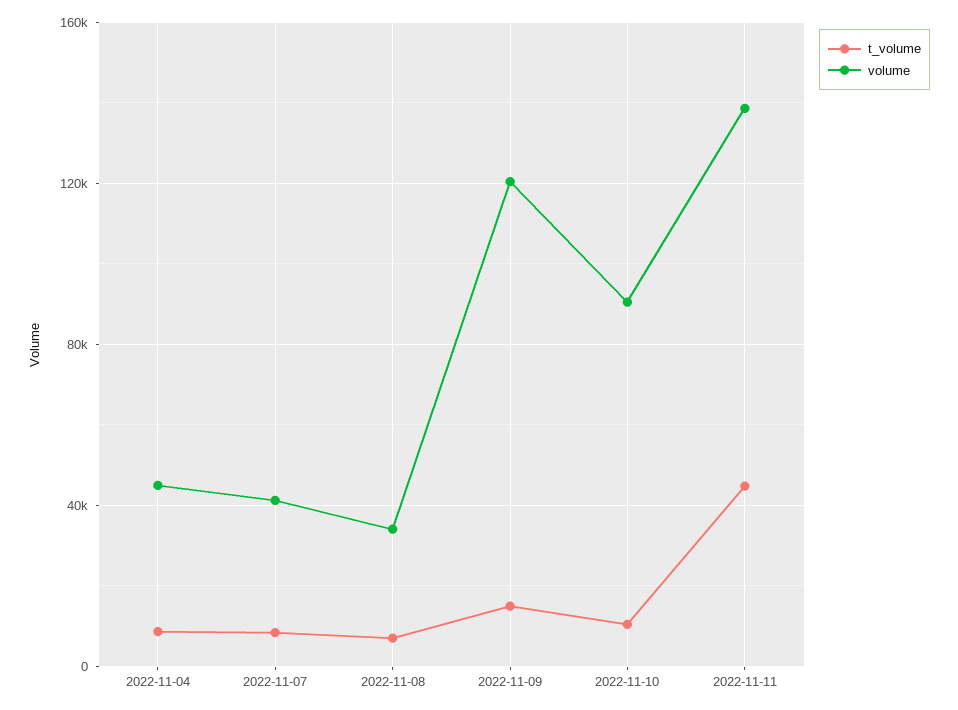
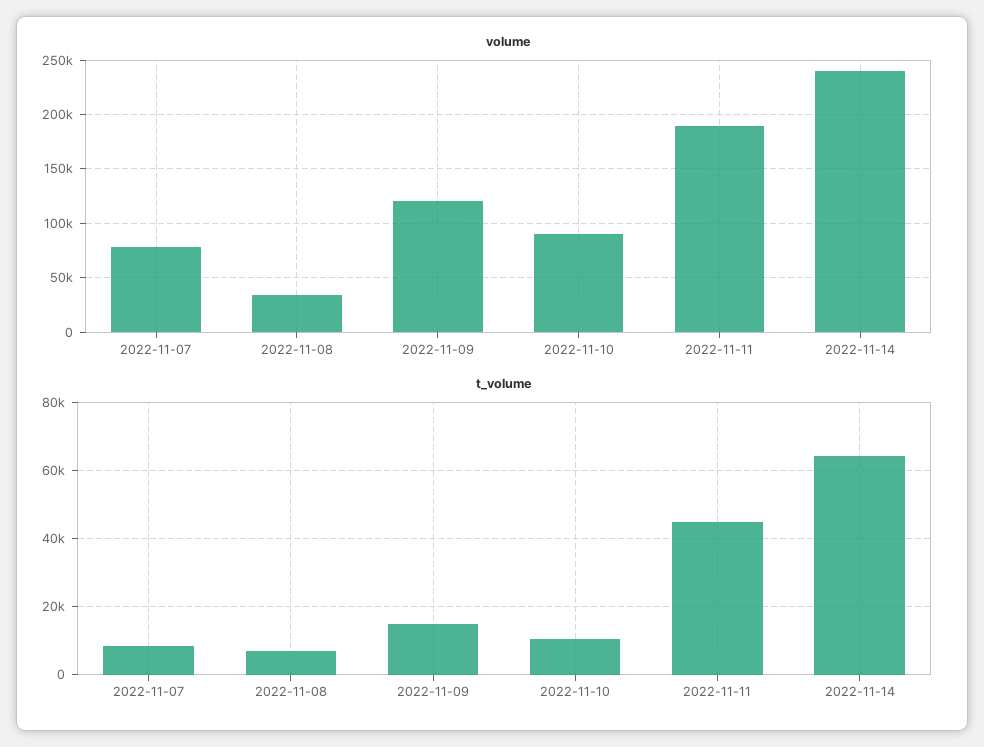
t_volume, 2022-11-04: 10000 -> none
volume, 2022-11-04: 45000 -> none
volume, 2022-11-07: 40000 -> 80000
volume, 2022-11-11: 140000 -> 190000
volume, 2022-11-14: none -> 240000
t_volume, 2022-11-14: none -> 64000

